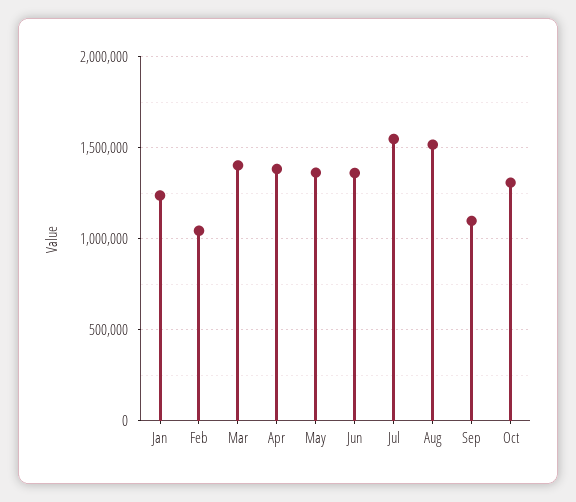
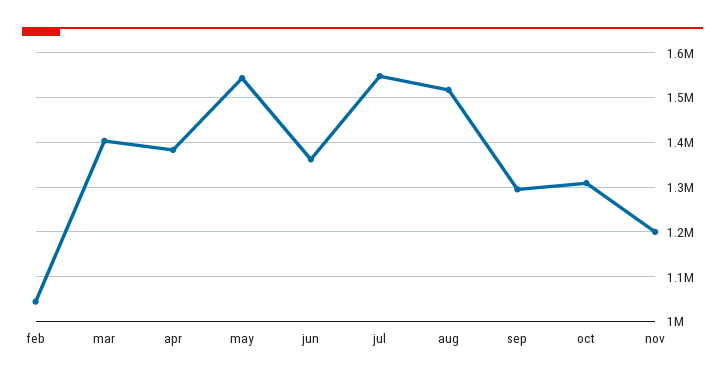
Jan: 1250000 -> none
May: 1350000 -> 1540000
Sep: 1100000 -> 1300000
nov: none -> 1200000

